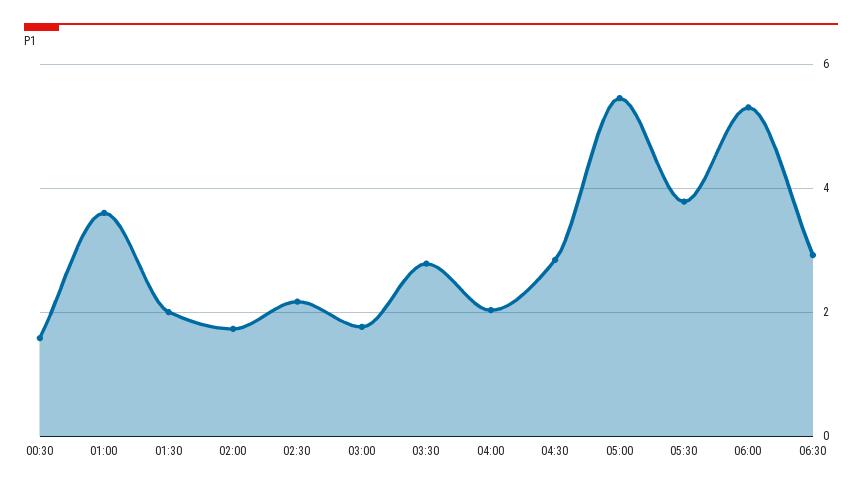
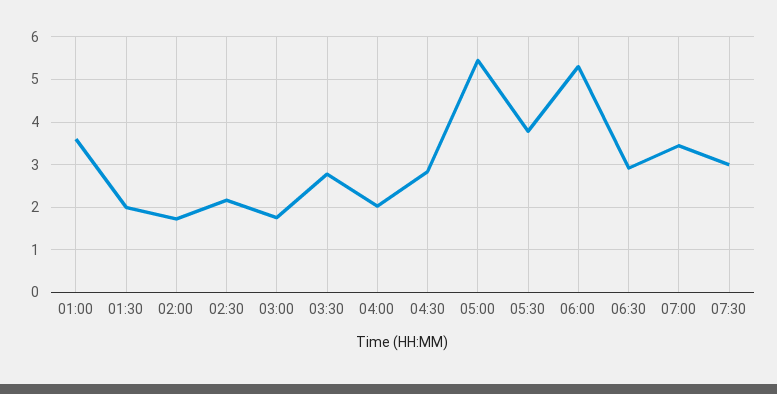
00:30: 1.6 -> none
07:00: none -> 3.4
07:30: none -> 3

